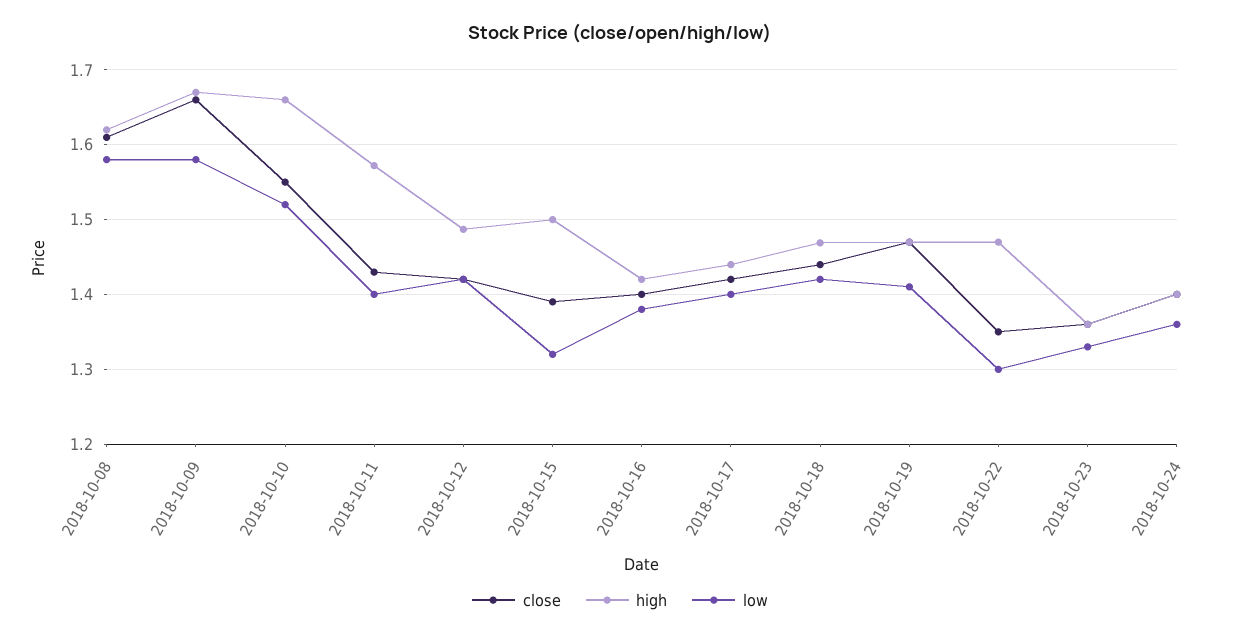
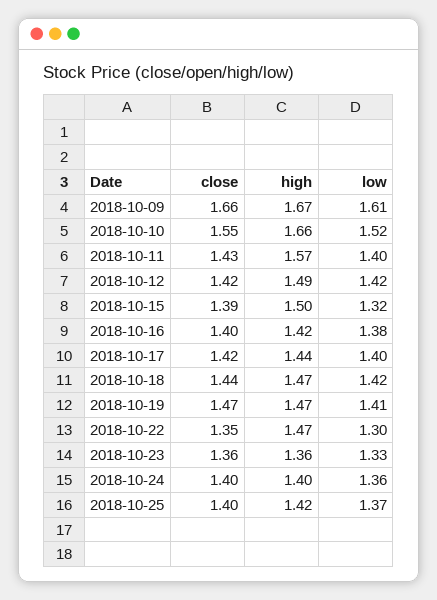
close, 2018-10-08: 1.61 -> none
high, 2018-10-08: 1.62 -> none
low, 2018-10-08: 1.58 -> none
low, 2018-10-09: 1.58 -> 1.61
close, 2018-10-25: none -> 1.4
high, 2018-10-25: none -> 1.42
low, 2018-10-25: none -> 1.37

